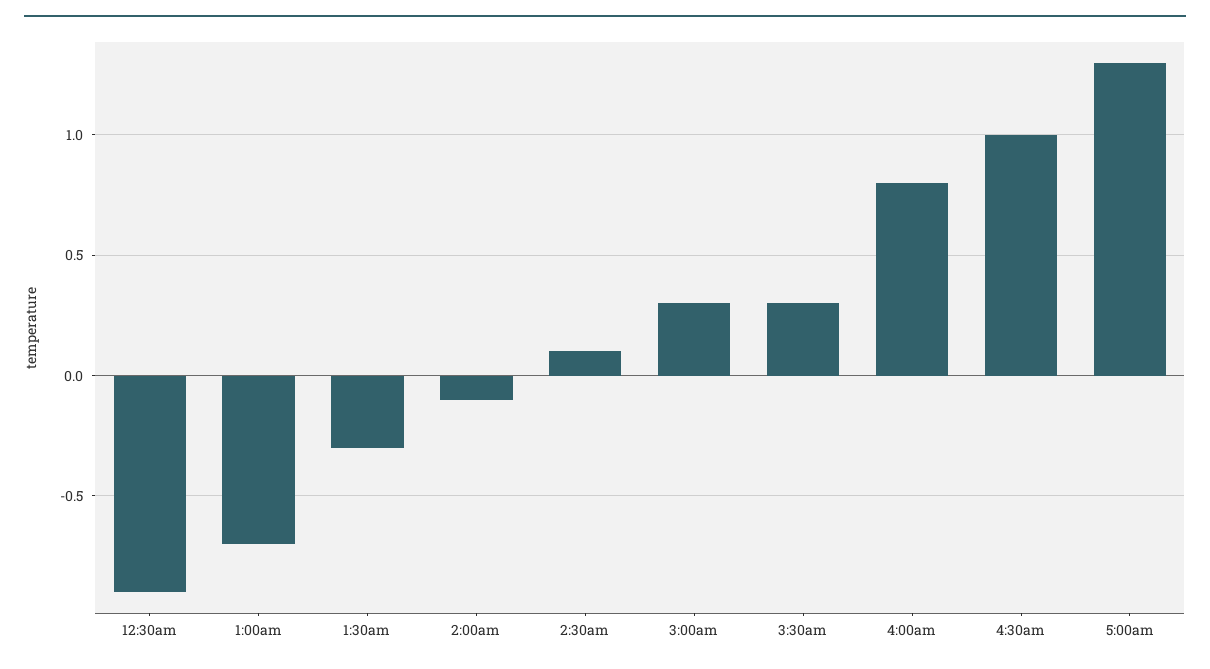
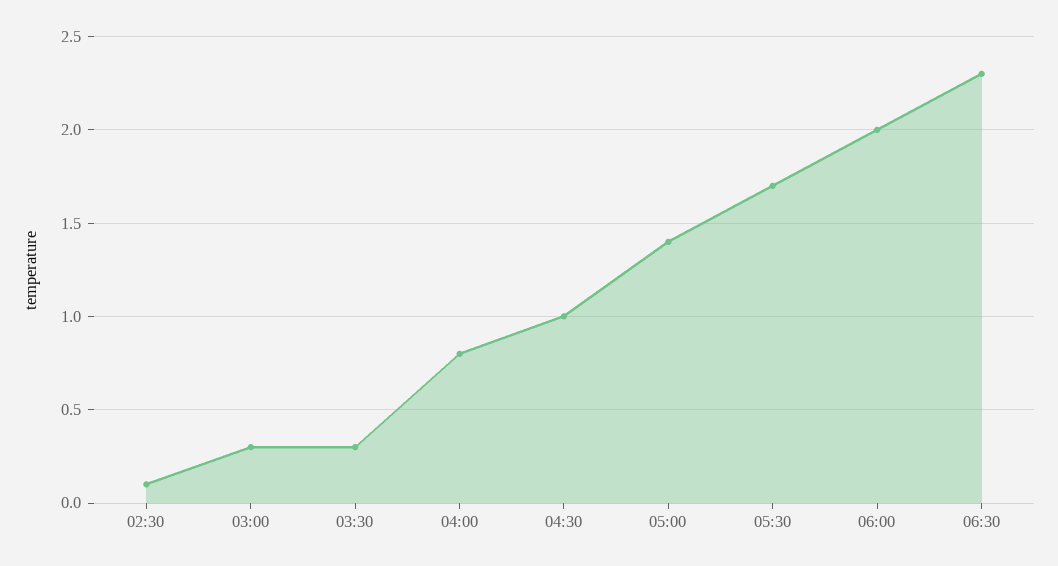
12:30am: -0.9 -> none
1:00am: -0.7 -> none
1:30am: -0.3 -> none
2:00am: -0.1 -> none
5:00am: 1.3 -> 1.4
05:30: none -> 1.7
06:00: none -> 2
06:30: none -> 2.3

